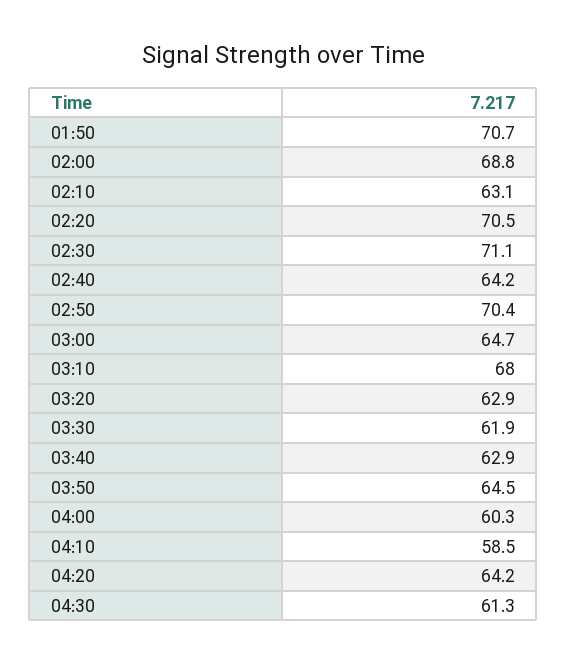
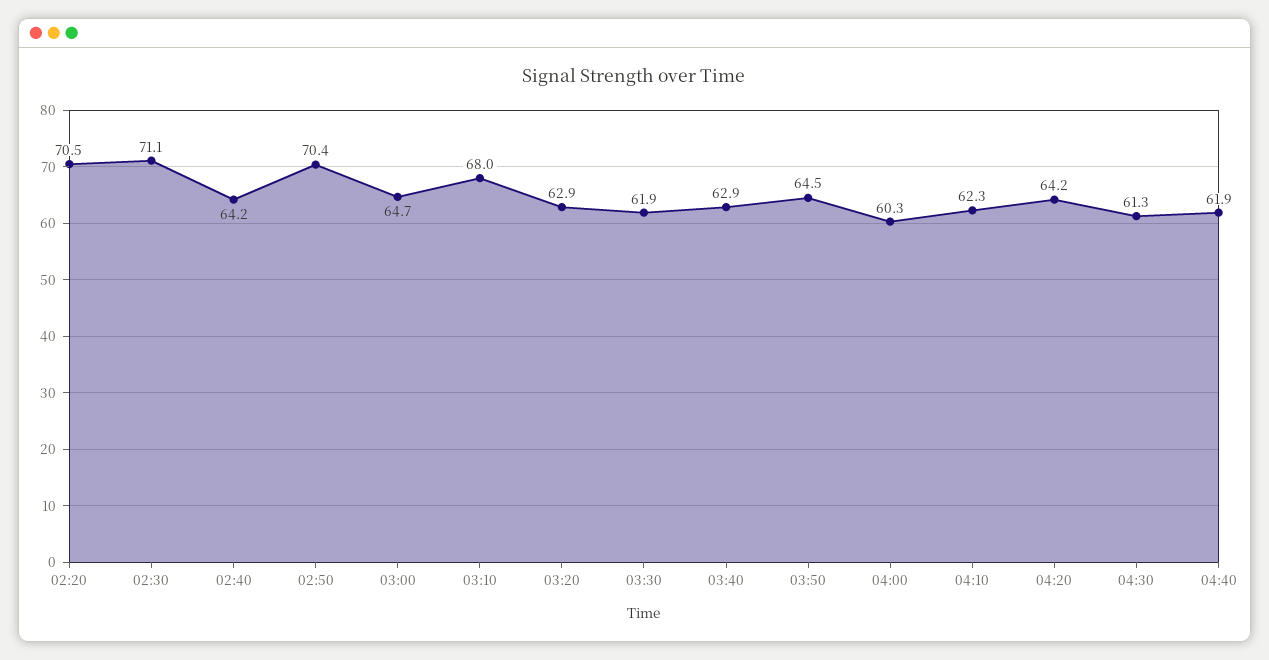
01:50: 70.7 -> none
02:00: 68.8 -> none
02:10: 63.1 -> none
04:10: 58.5 -> 62.3
04:40: none -> 61.9

